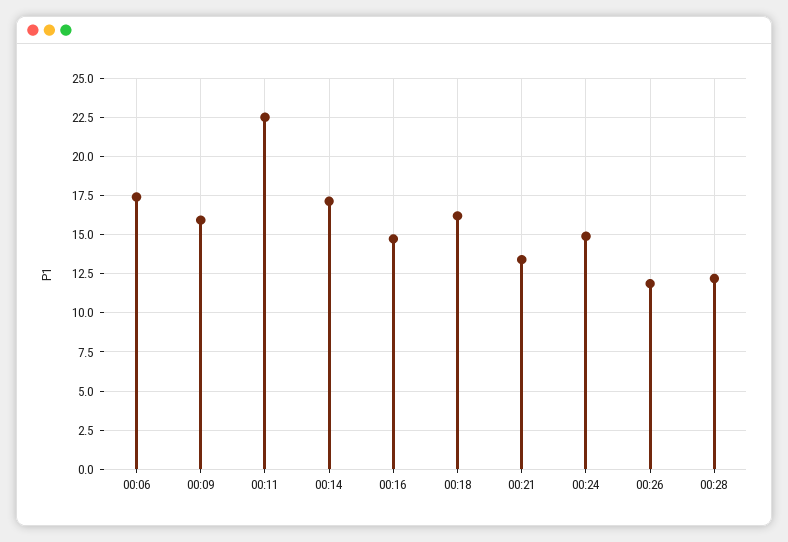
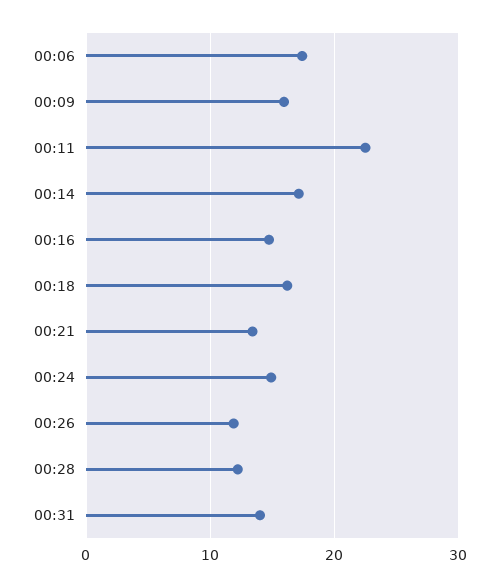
00:31: none -> 14

